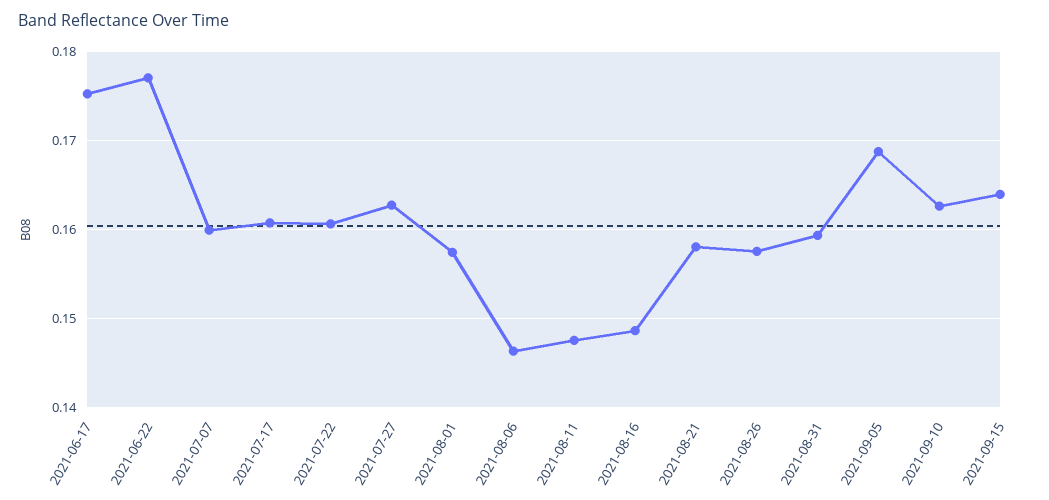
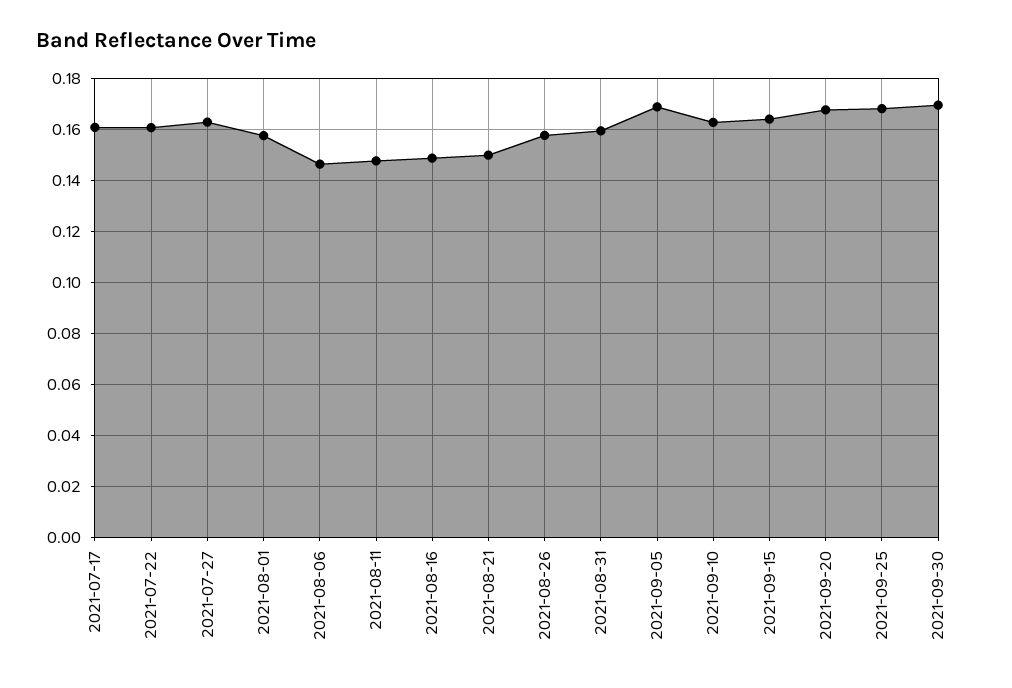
2021-06-17: 0.175 -> none
2021-06-22: 0.177 -> none
2021-07-07: 0.16 -> none
2021-08-21: 0.158 -> 0.15
2021-09-20: none -> 0.1675
2021-09-25: none -> 0.1675
2021-09-30: none -> 0.17

